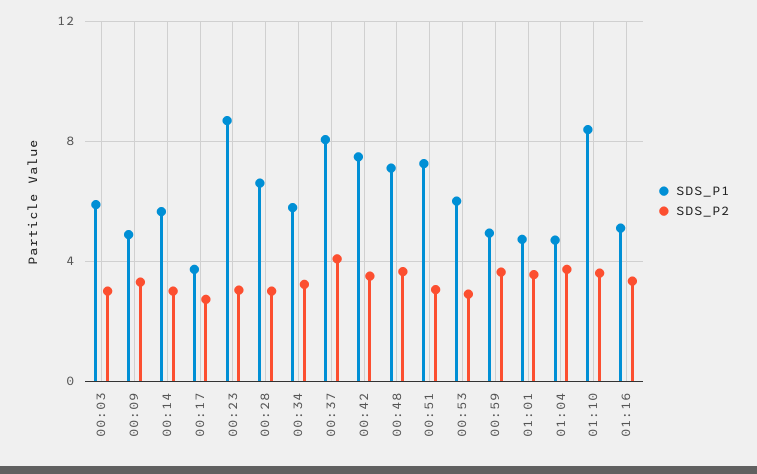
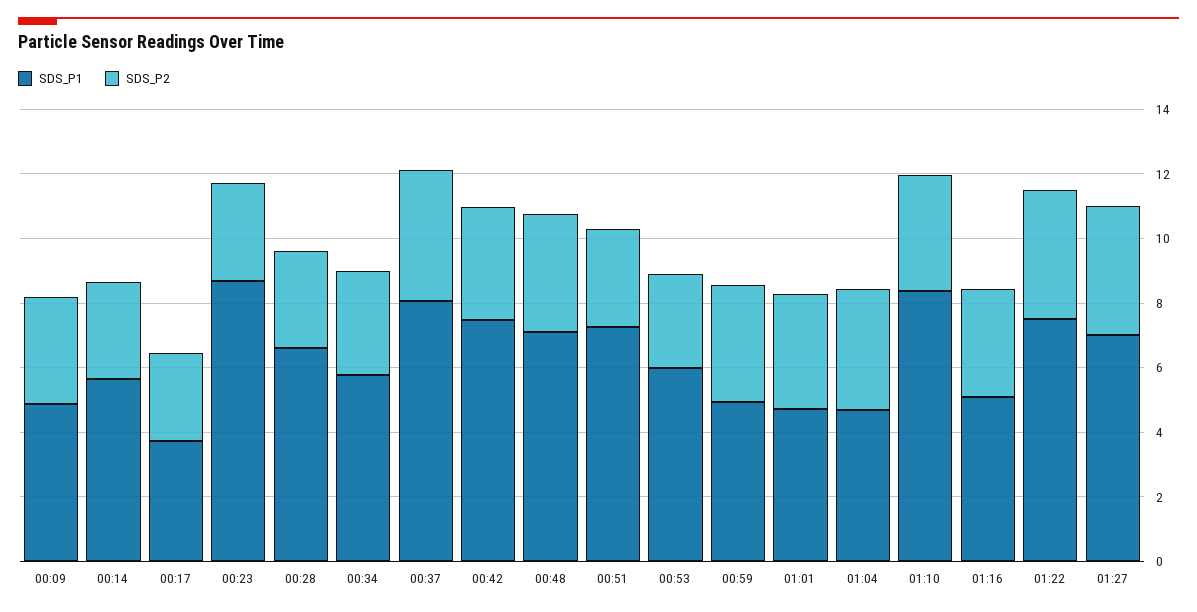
SDS_P1, 00:03: 6 -> none
SDS_P2, 00:03: 3 -> none
SDS_P1, 01:22: none -> 7.5
SDS_P2, 01:22: none -> 4
SDS_P1, 01:27: none -> 7
SDS_P2, 01:27: none -> 4

